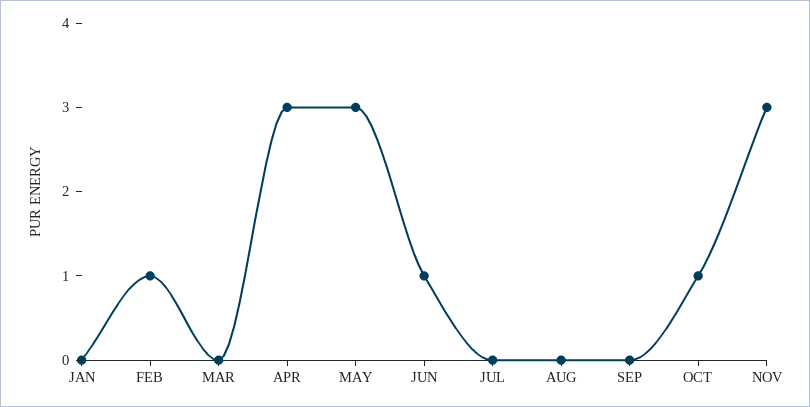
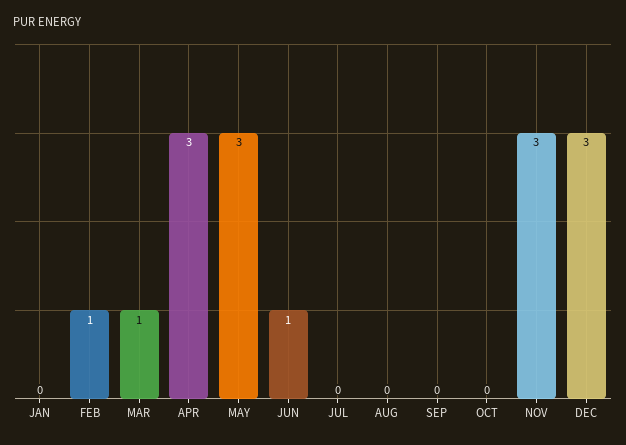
MAR: 0 -> 1
OCT: 1 -> 0
DEC: none -> 3

